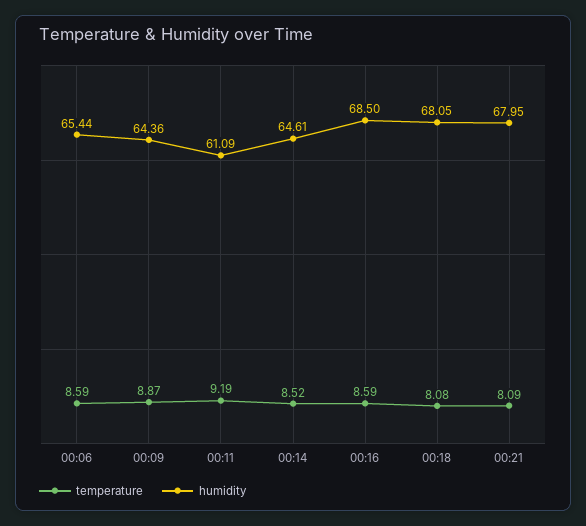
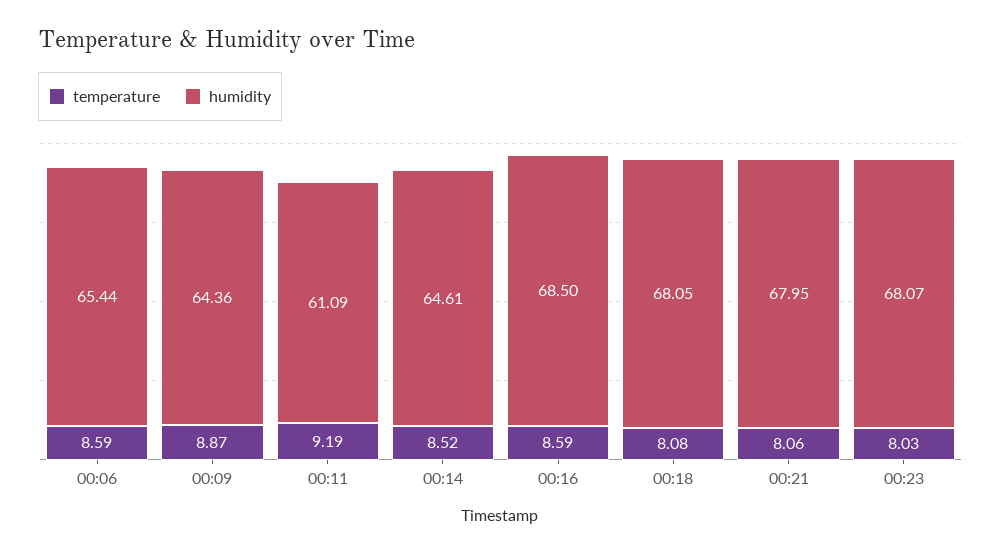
temperature, 00:21: 8.09 -> 8.06
temperature, 00:23: none -> 8.03
humidity, 00:23: none -> 68.07

